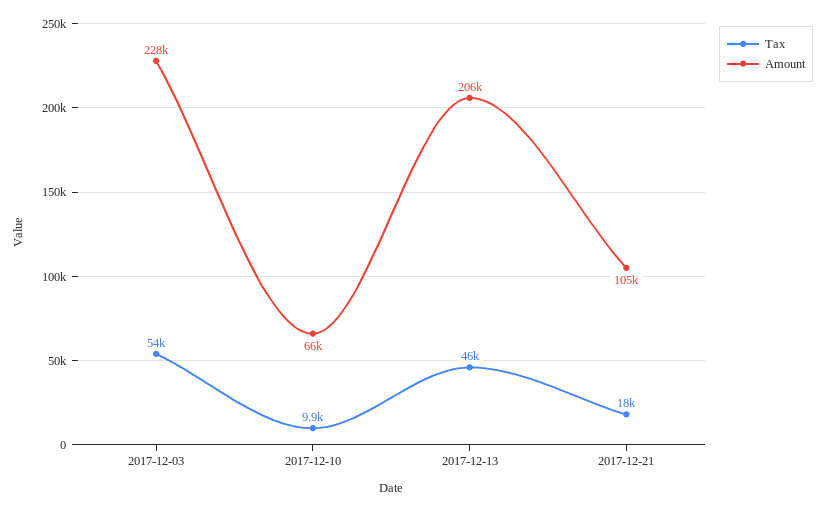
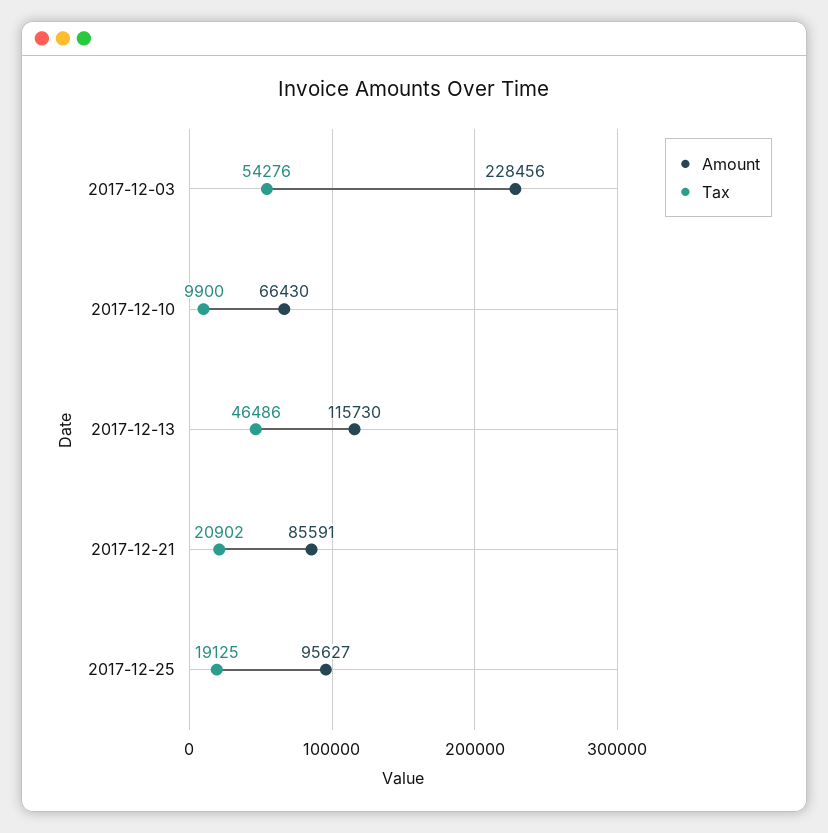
Amount, 2017-12-13: 206000 -> 115730
Tax, 2017-12-21: 18000 -> 20902
Amount, 2017-12-21: 105000 -> 85591
Amount, 2017-12-25: none -> 95627
Tax, 2017-12-25: none -> 19125

